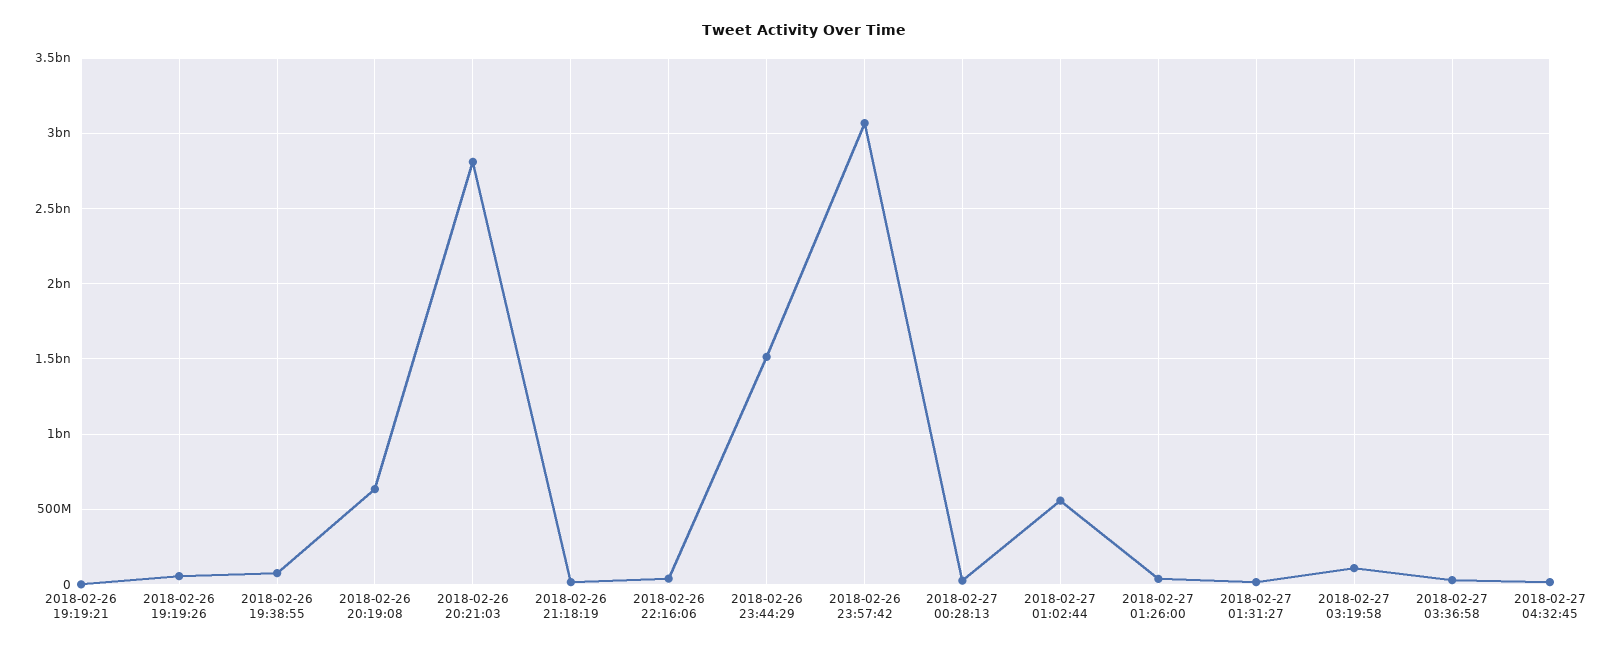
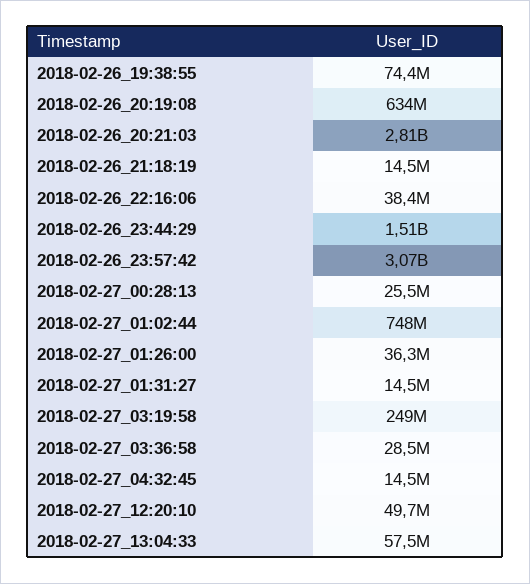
2018-02-26 19:19:21: 0 -> none
2018-02-26 19:19:26: 50000000 -> none
2018-02-27 01:02:44: 550000000 -> 748000000
2018-02-27 03:19:58: 100000000 -> 249000000
2018-02-27_12:20:10: none -> 49700000
2018-02-27_13:04:33: none -> 57500000

